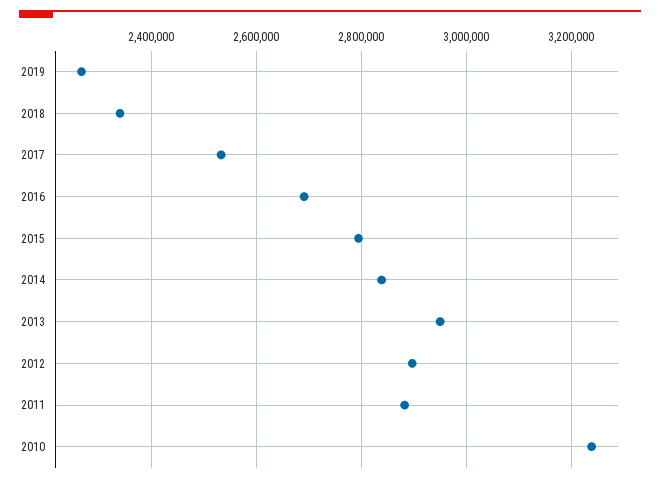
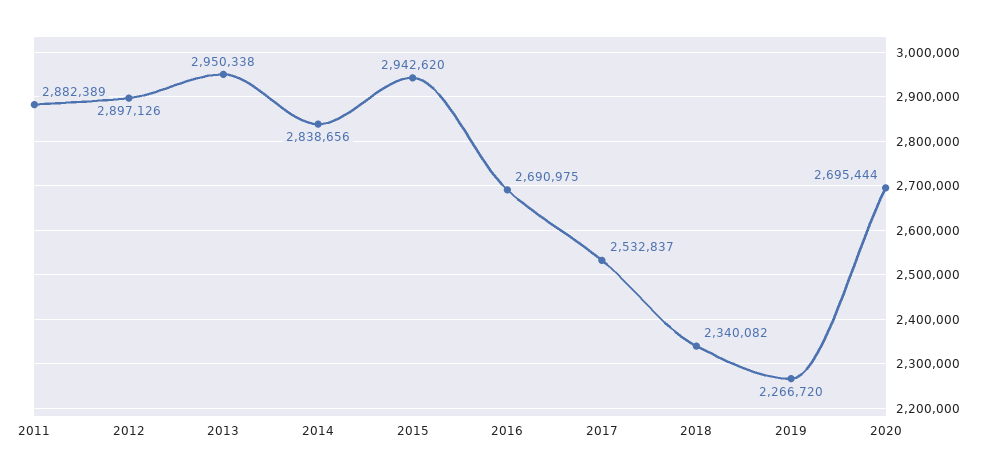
2015: 2800000 -> 2942620
2010: 3240000 -> none
2020: none -> 2695444

